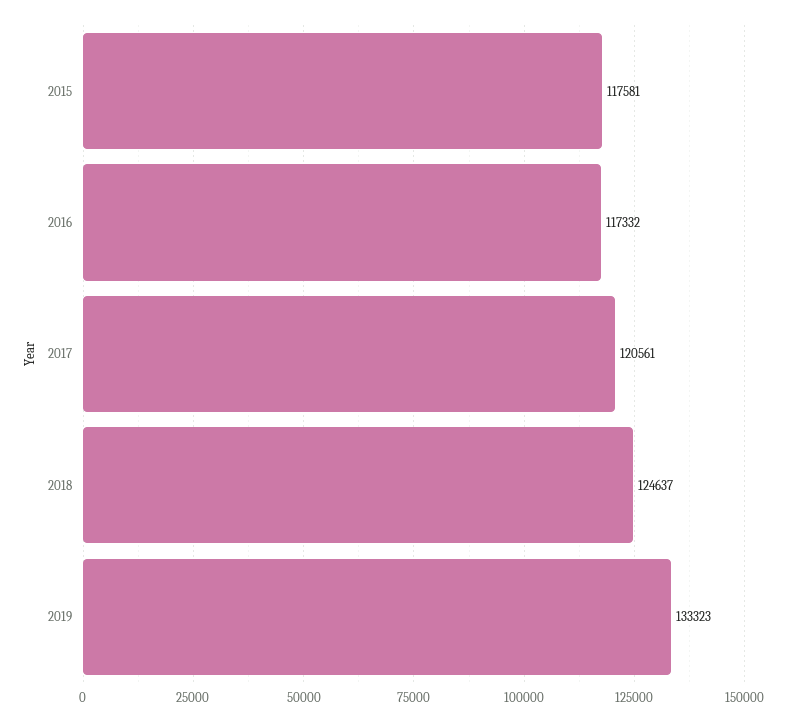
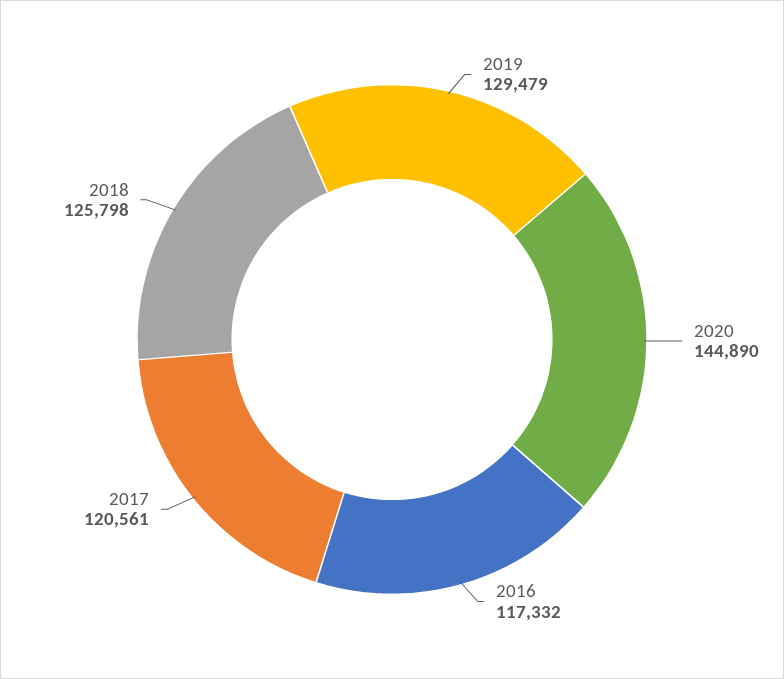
2015: 117581 -> none
2018: 124637 -> 125798
2019: 133323 -> 129479
2020: none -> 144890

